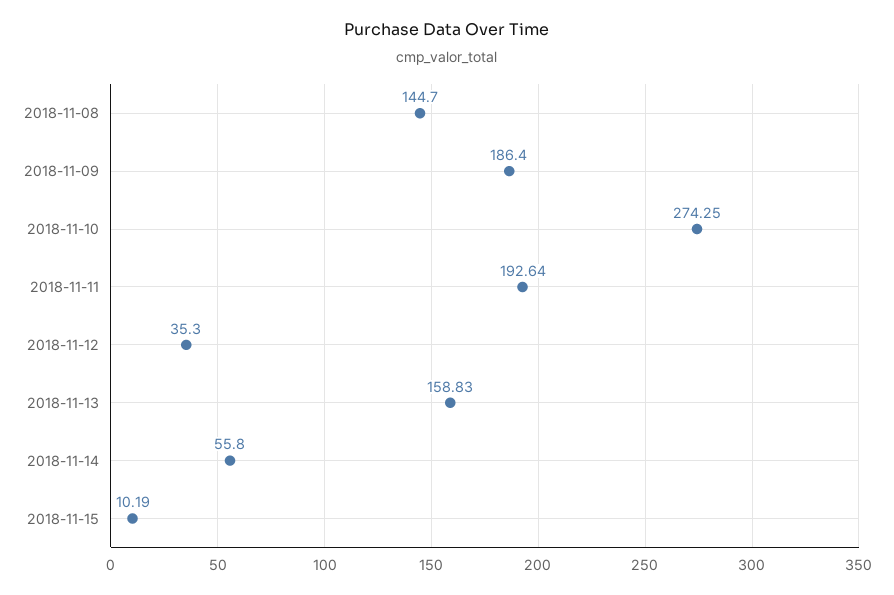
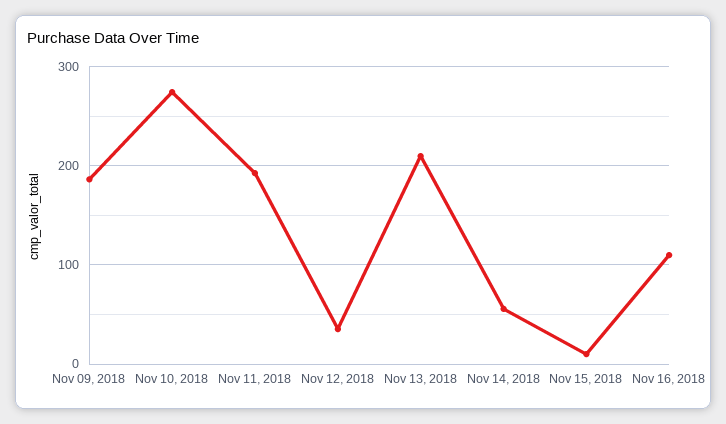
2018-11-08: 144.7 -> none
2018-11-13: 158.83 -> 210
Nov 16, 2018: none -> 110

